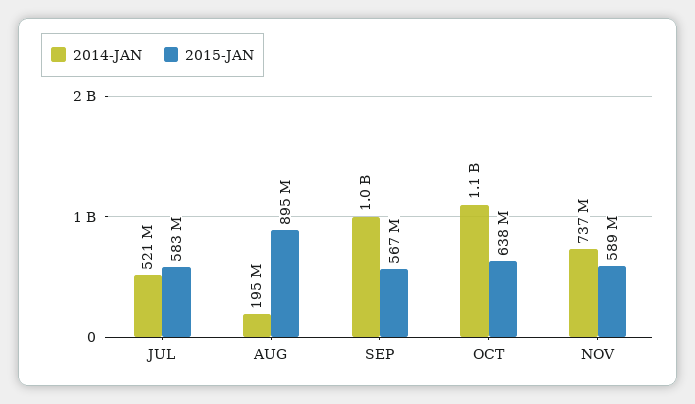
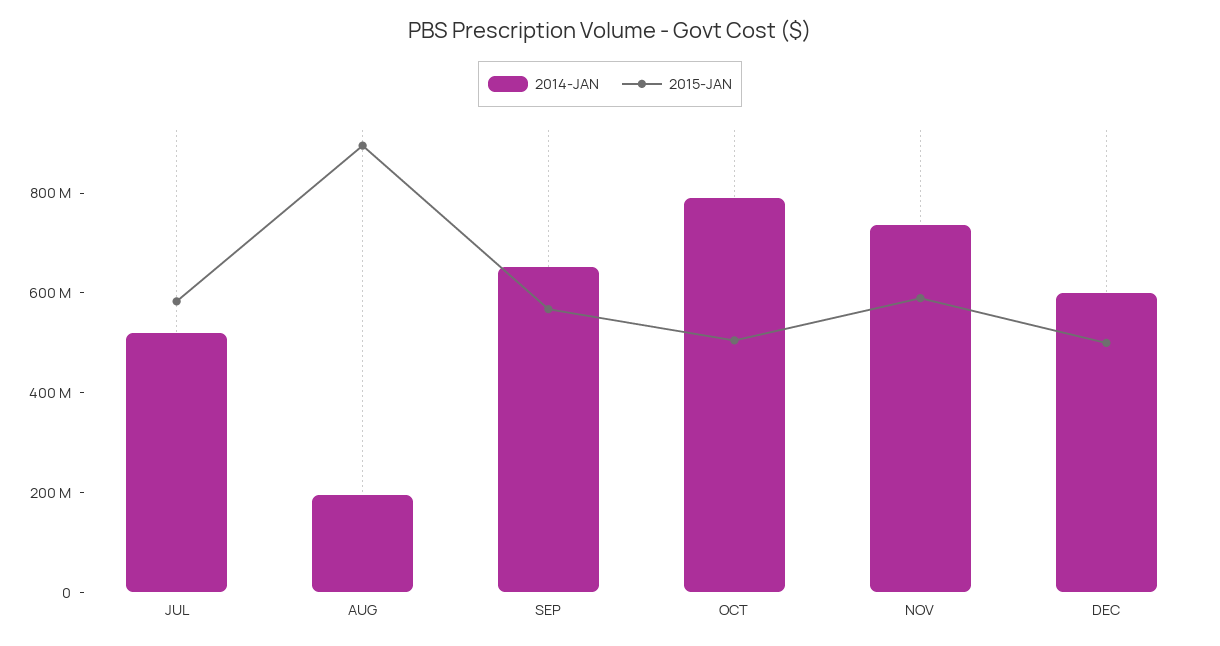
2014-JAN, SEP: 1000000000 -> 650000000
2014-JAN, OCT: 1100000000 -> 800000000
2015-JAN, OCT: 638000000 -> 500000000
2014-JAN, DEC: none -> 600000000
2015-JAN, DEC: none -> 500000000

